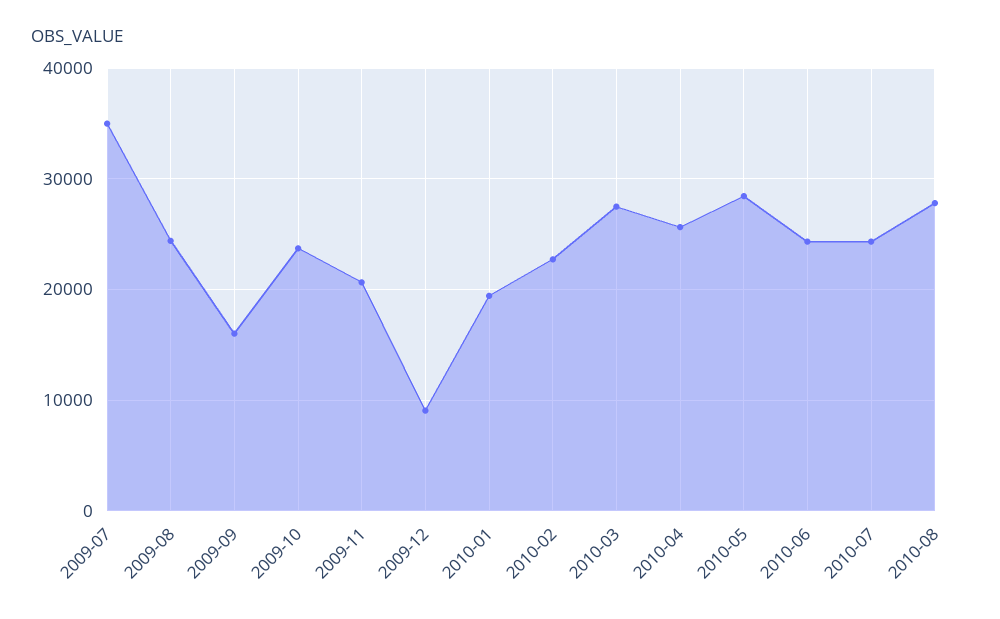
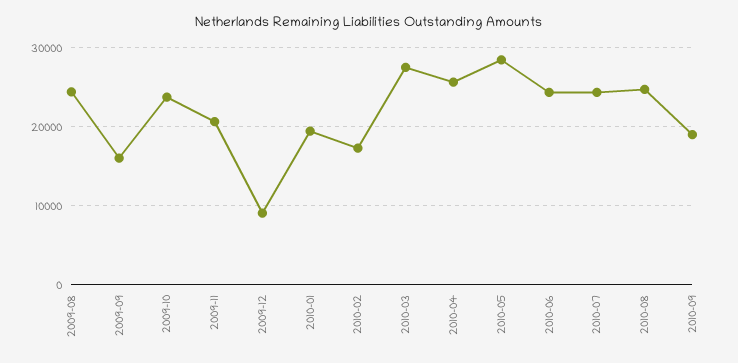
2009-07: 35000 -> none
2010-02: 23000 -> 17000
2010-08: 28000 -> 25000
2010-09: none -> 19000

